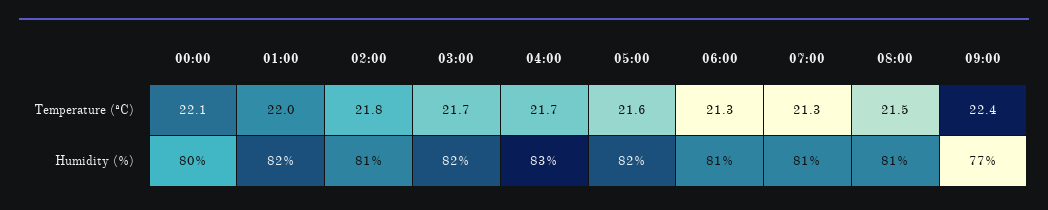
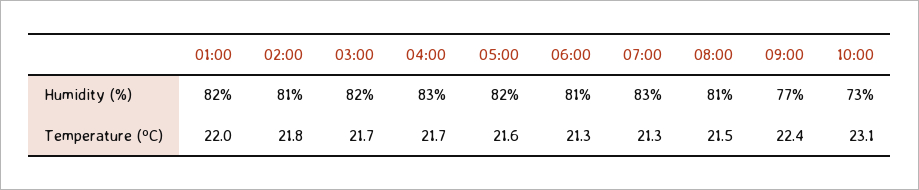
00:00, Temperature (ºC): 22.1 -> none
00:00, Humidity (%): 80 -> none
07:00, Humidity (%): 81 -> 83
10:00, Humidity (%): none -> 73
10:00, Temperature (ºC): none -> 23.1

